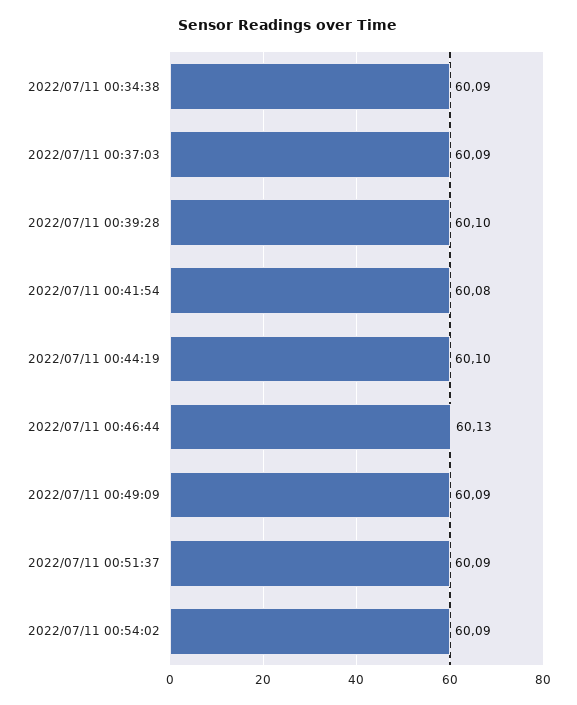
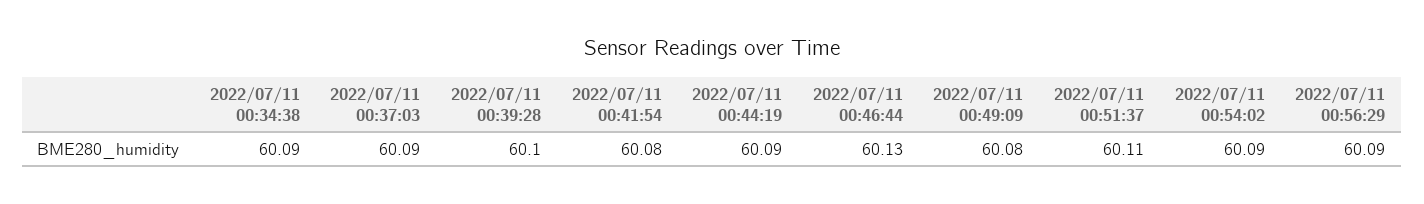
2022/07/11 00:44:19: 60.1 -> 60.09
2022/07/11 00:49:09: 60.09 -> 60.08
2022/07/11 00:51:37: 60.09 -> 60.11
2022/07/11 00:56:29: none -> 60.09

